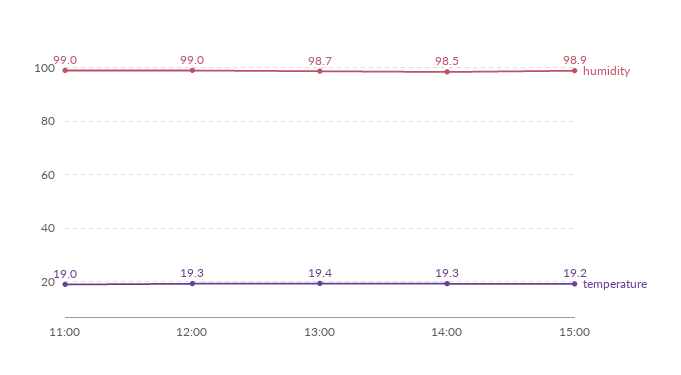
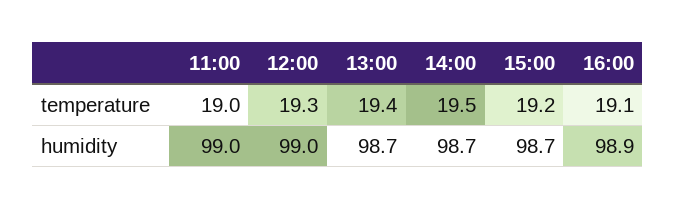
humidity, 14:00: 98.5 -> 98.7
temperature, 14:00: 19.3 -> 19.5
humidity, 15:00: 98.9 -> 98.7
temperature, 16:00: none -> 19.1
humidity, 16:00: none -> 98.9

